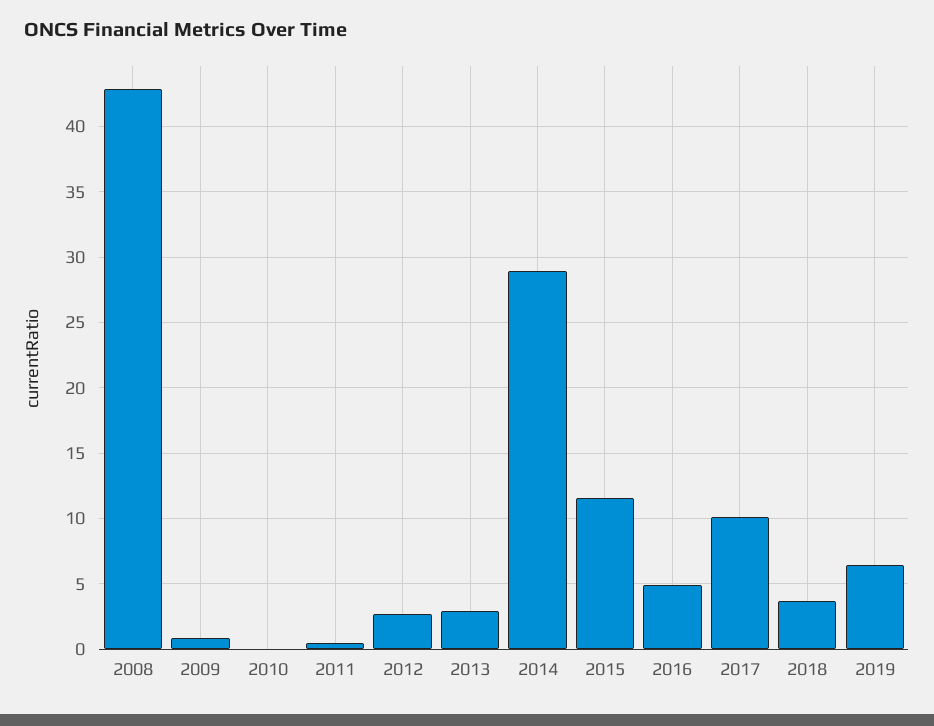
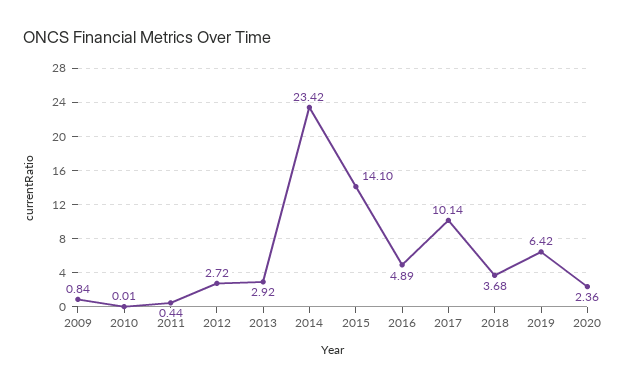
2008: 43 -> none
2014: 29 -> 23.42
2015: 11.5 -> 14.1
2020: none -> 2.36

